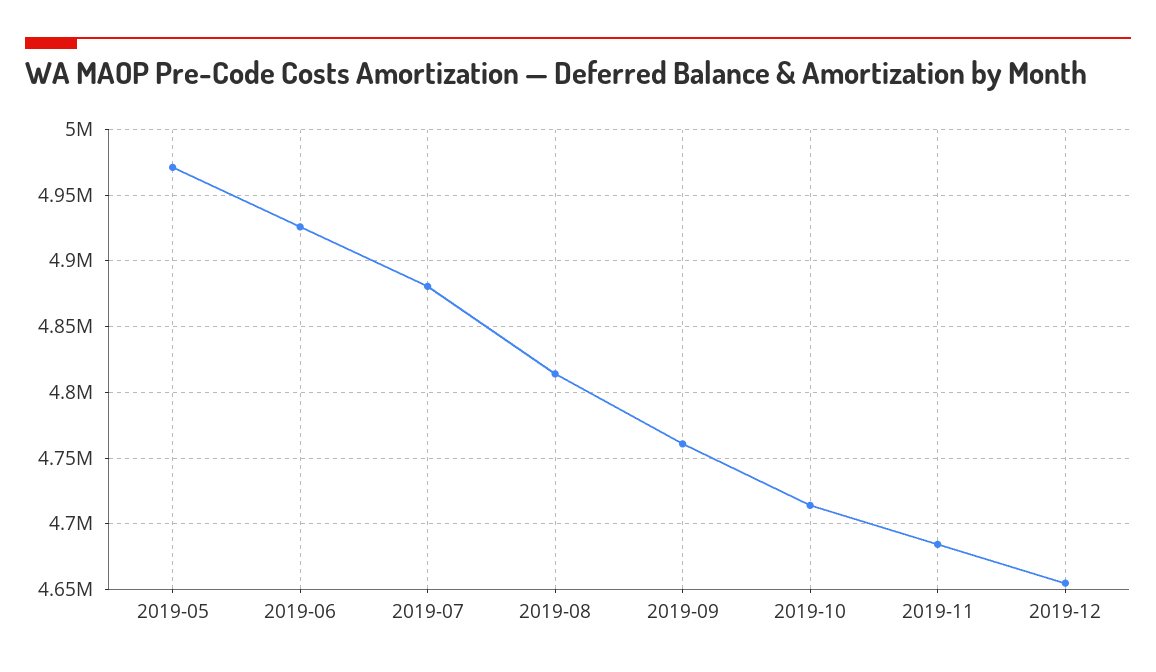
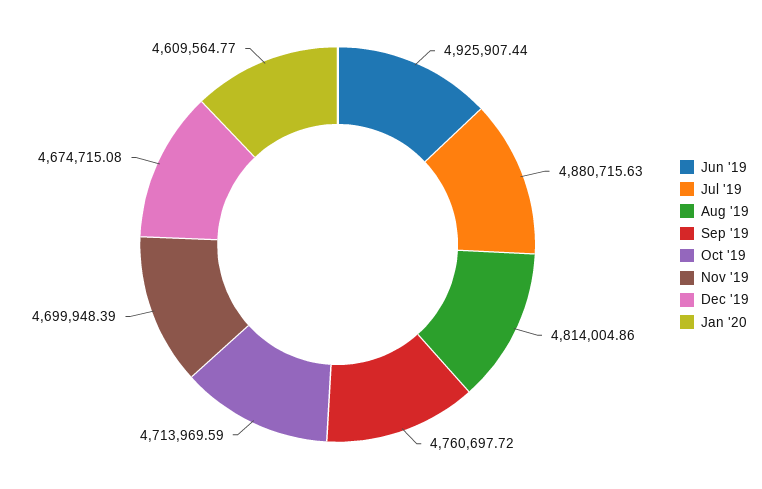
2019-05: 4970000 -> none
2019-11: 4685000 -> 4699948.39
2019-12: 4655000 -> 4674715.08
Jan '20: none -> 4609564.77

